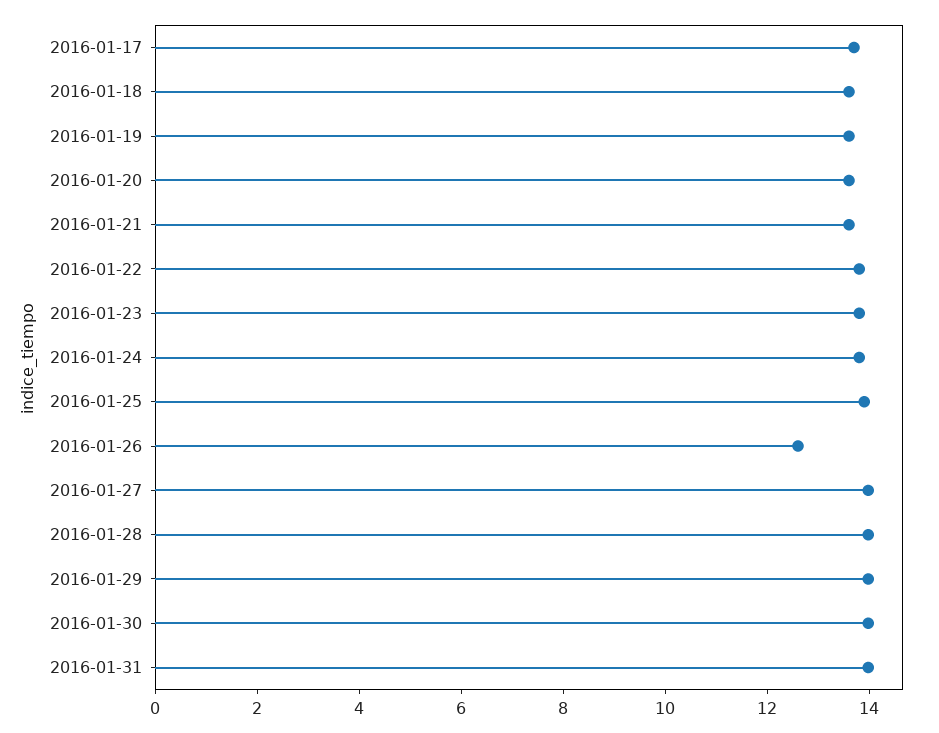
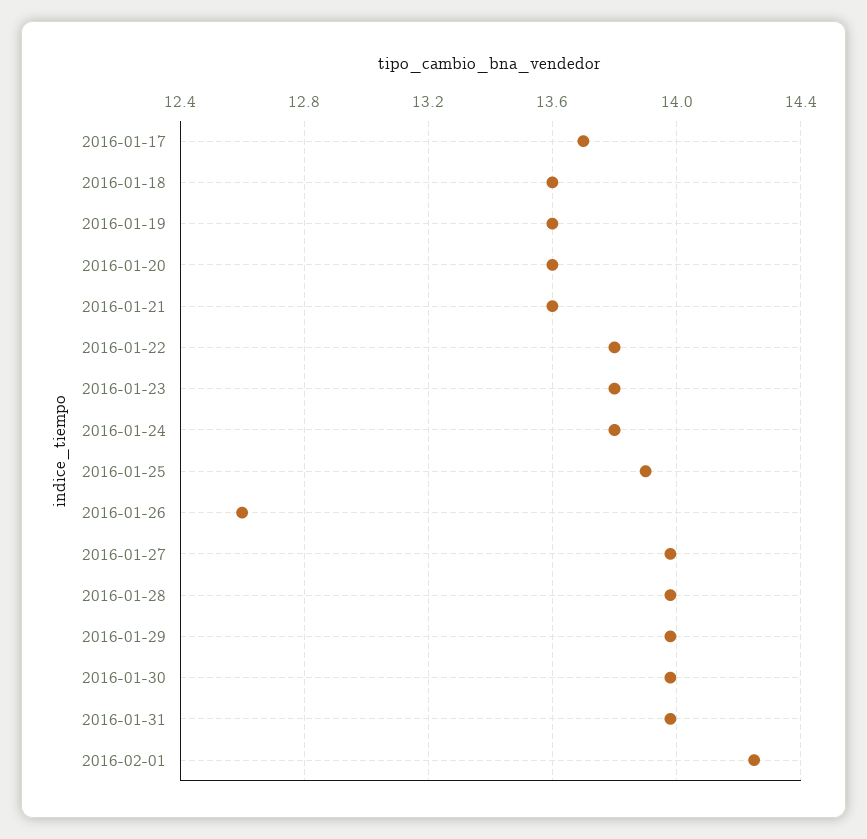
2016-02-01: none -> 14.25

